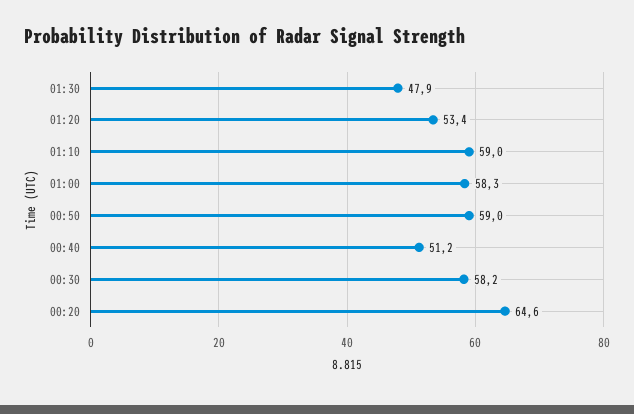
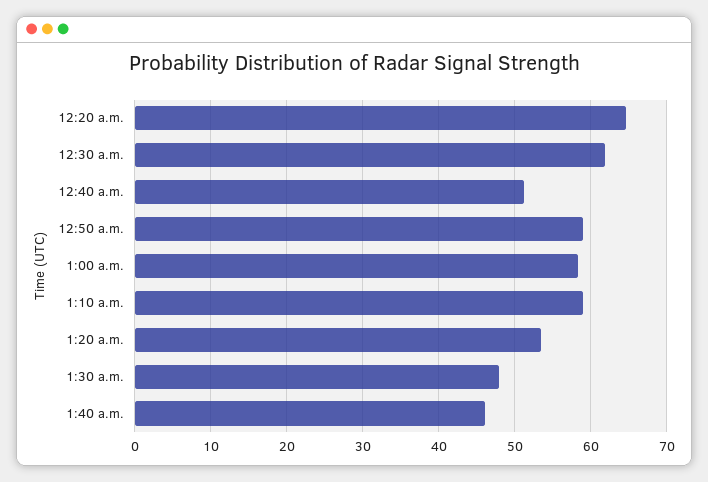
00:30: 58.2 -> 62
1:40 a.m.: none -> 46

